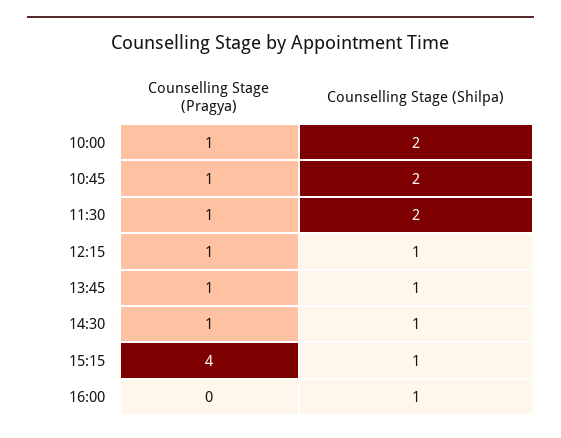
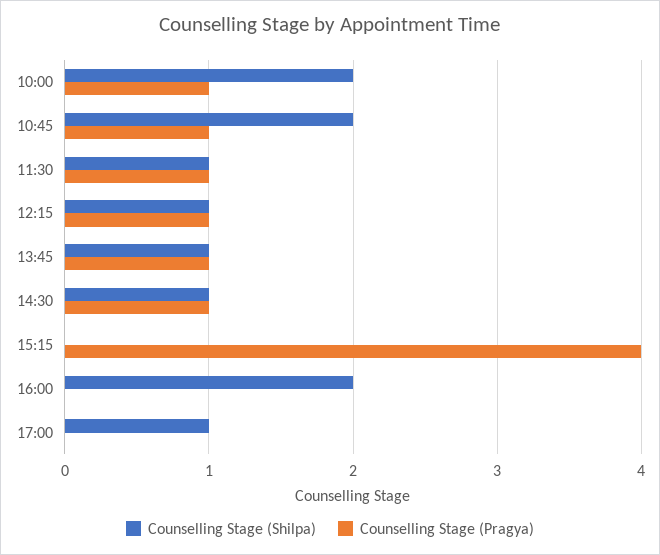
Counselling Stage (Shilpa), 11:30: 2 -> 1
Counselling Stage (Shilpa), 15:15: 1 -> 0
Counselling Stage (Shilpa), 16:00: 1 -> 2
Counselling Stage (Shilpa), 17:00: none -> 1
Counselling Stage (Pragya), 17:00: none -> 0

